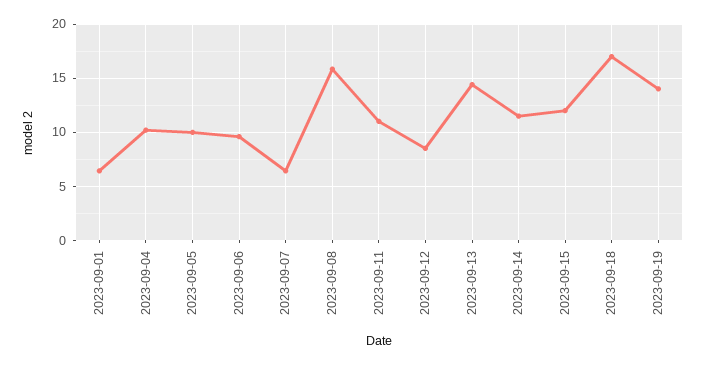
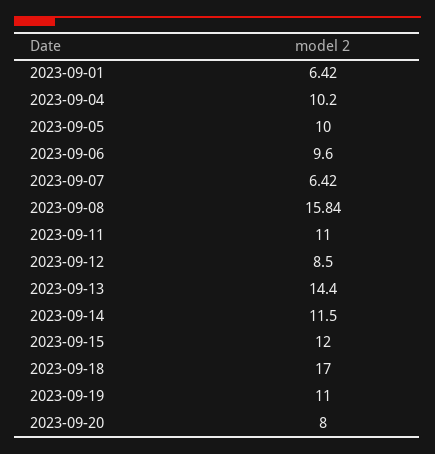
2023-09-19: 14 -> 11
2023-09-20: none -> 8

